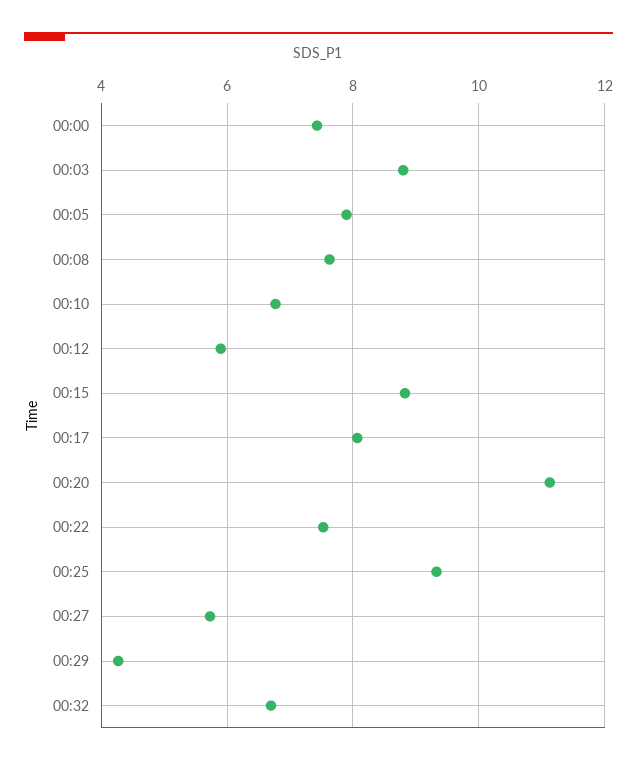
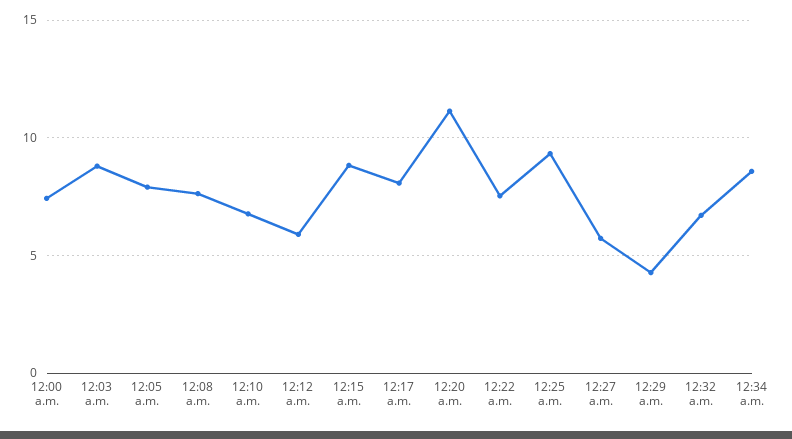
12:34 a.m.: none -> 8.5

